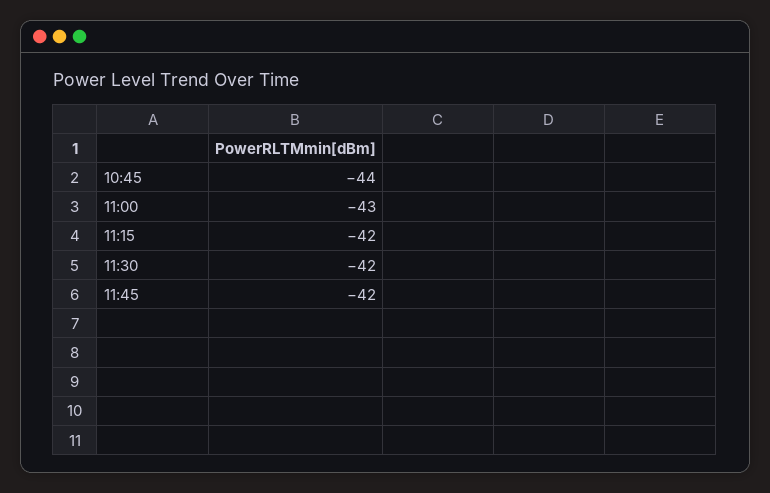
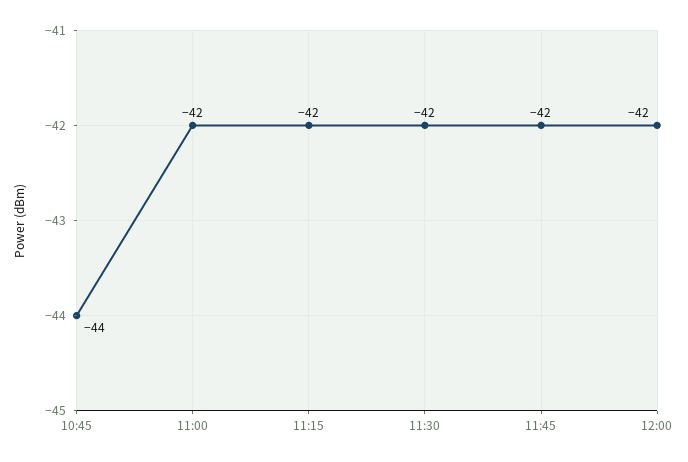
11:00: -43 -> -42
12:00: none -> -42

